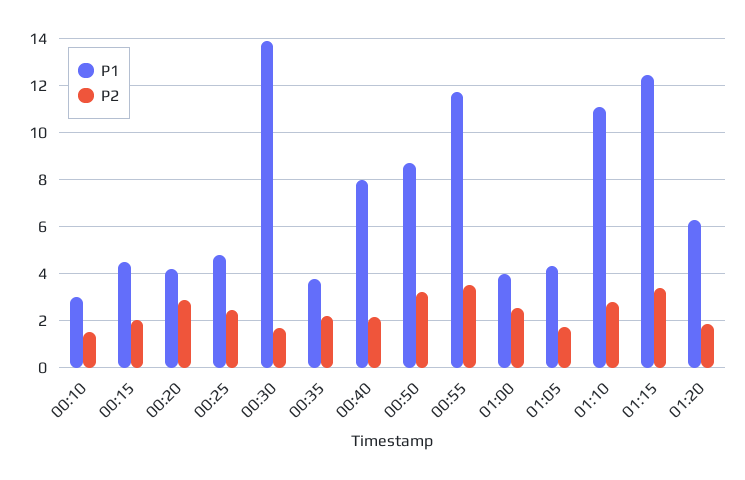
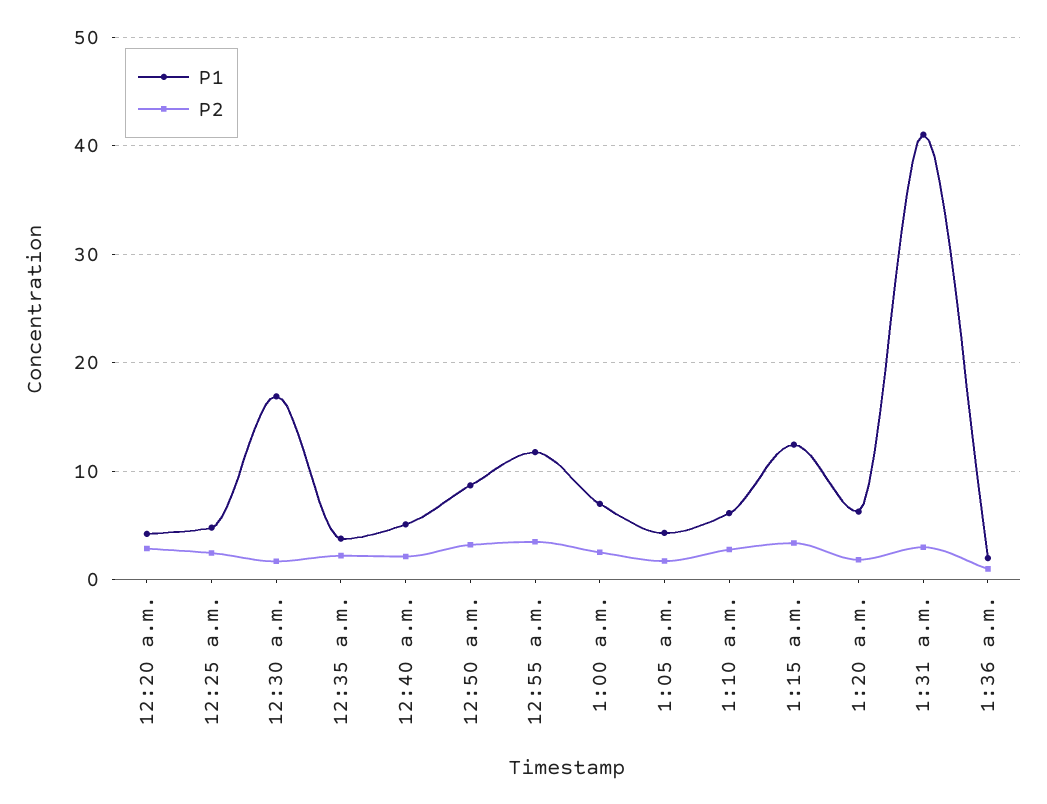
P1, 00:10: 3 -> none
P2, 00:10: 1.5 -> none
P1, 00:15: 4.5 -> none
P2, 00:15: 2 -> none
P1, 00:30: 14 -> 17
P1, 00:40: 8 -> 5
P1, 01:00: 4 -> 7
P1, 01:10: 11 -> 6
P1, 1:31 a.m.: none -> 41
P2, 1:31 a.m.: none -> 3
P1, 1:36 a.m.: none -> 2
P2, 1:36 a.m.: none -> 1

